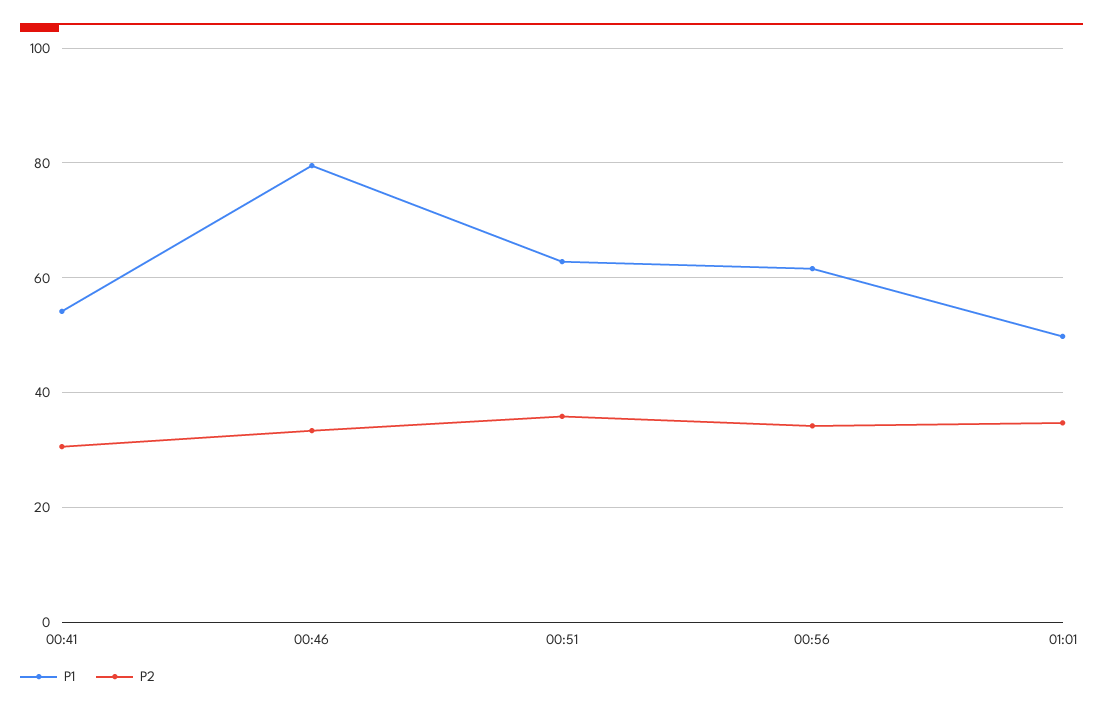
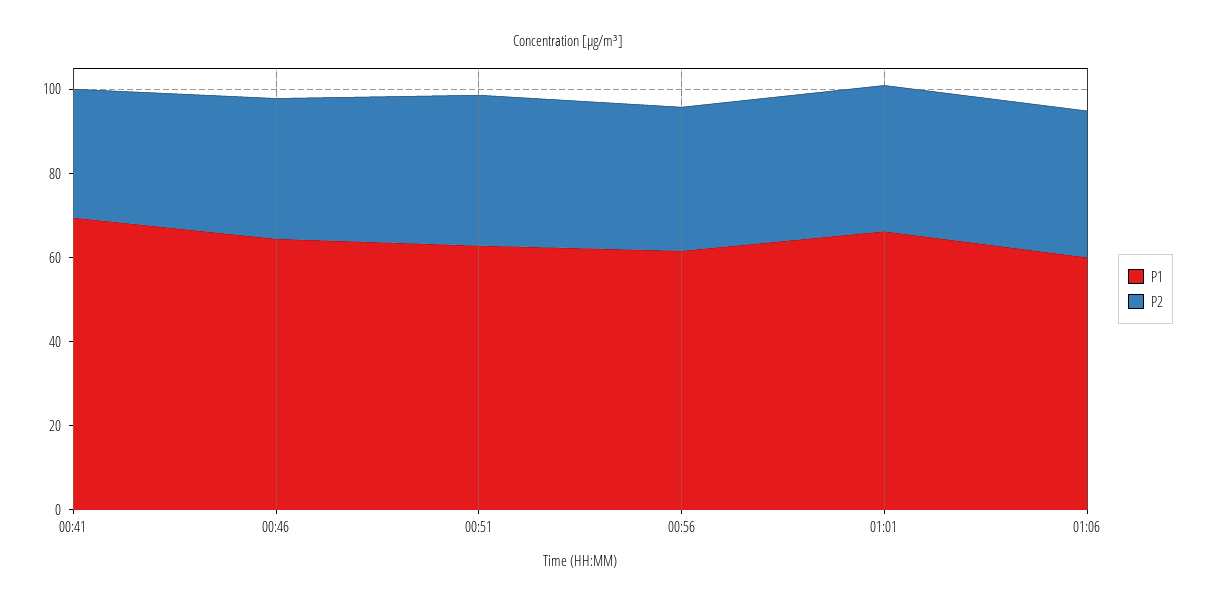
P1, 00:41: 54 -> 70
P1, 00:46: 80 -> 65
P1, 01:01: 50 -> 65
P1, 01:06: none -> 60
P2, 01:06: none -> 35

